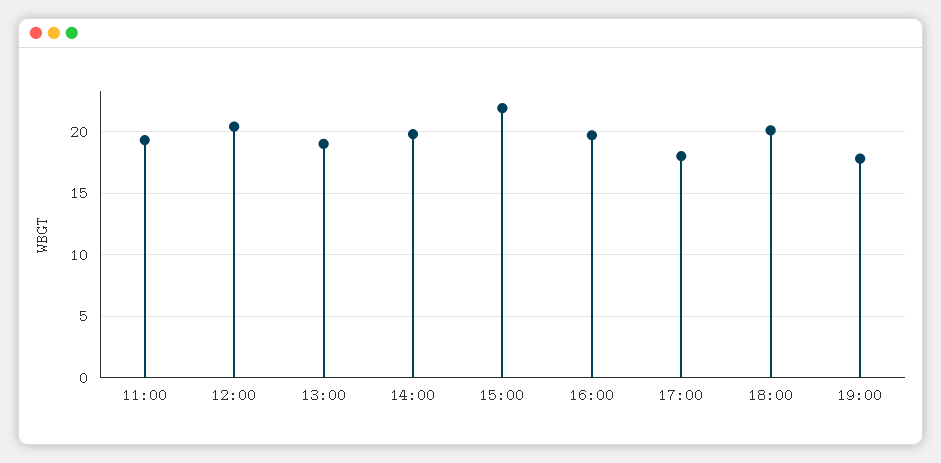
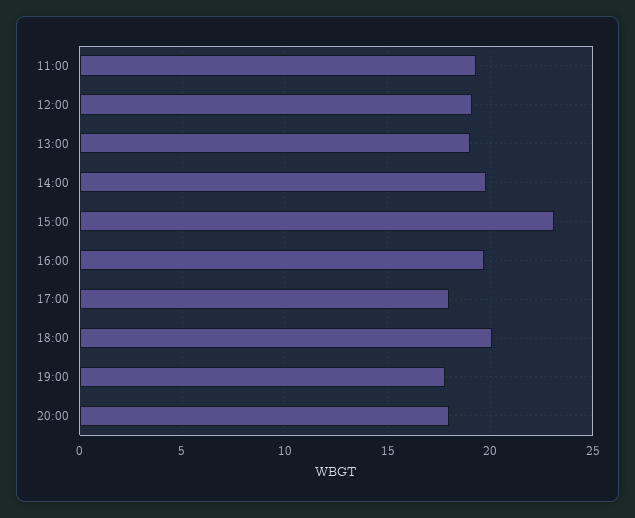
12:00: 20.5 -> 19
15:00: 22 -> 23
20:00: none -> 18

